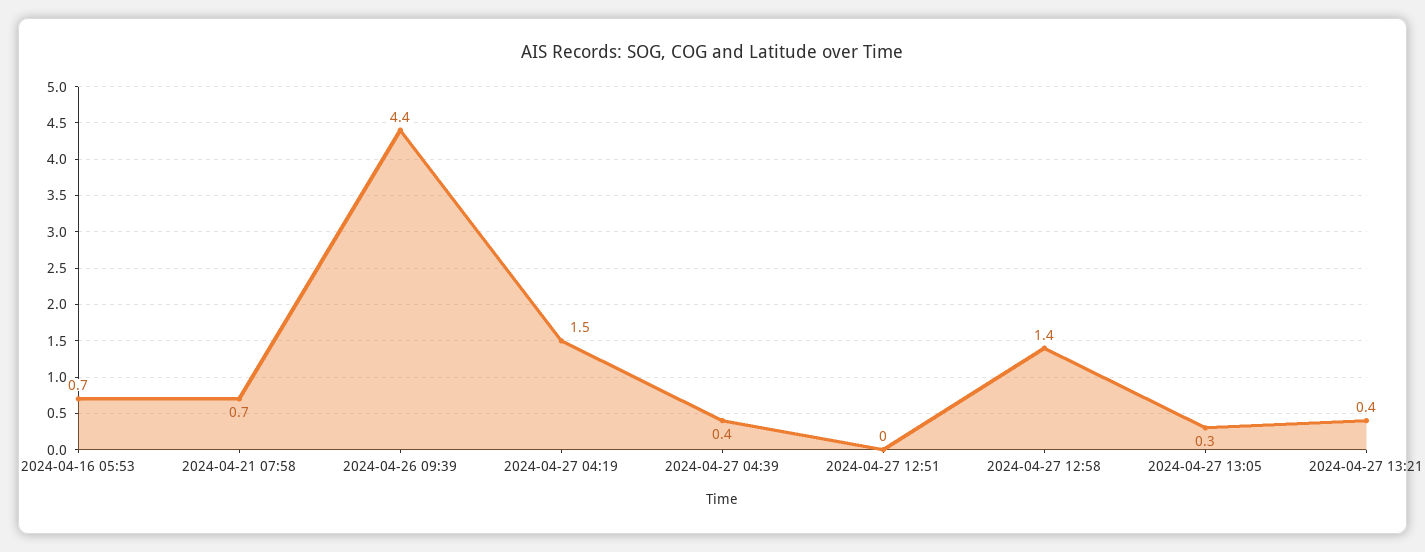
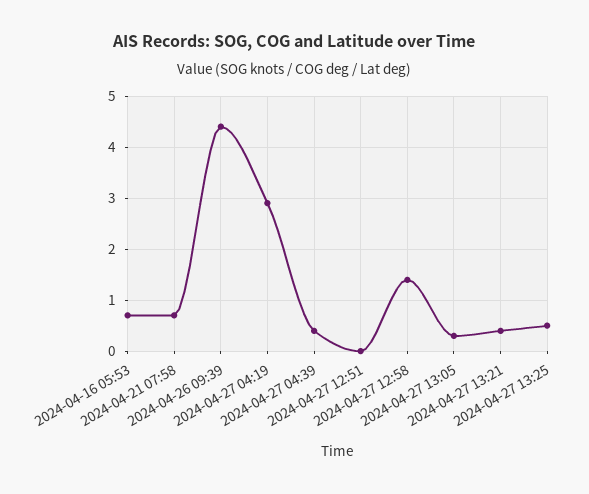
2024-04-27 04:19: 1.5 -> 3
2024-04-27 13:25: none -> 0.5

